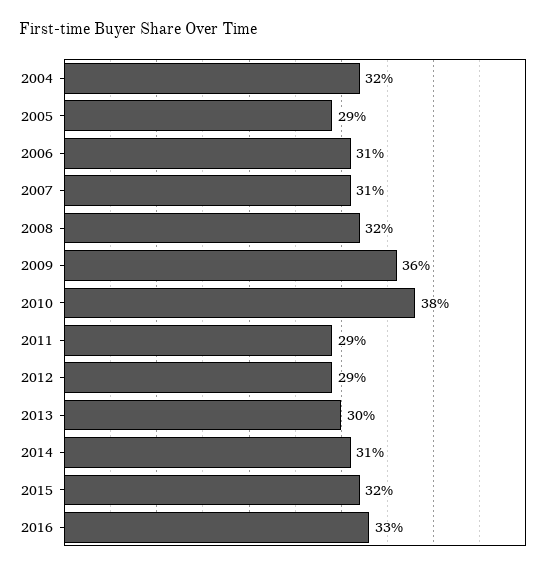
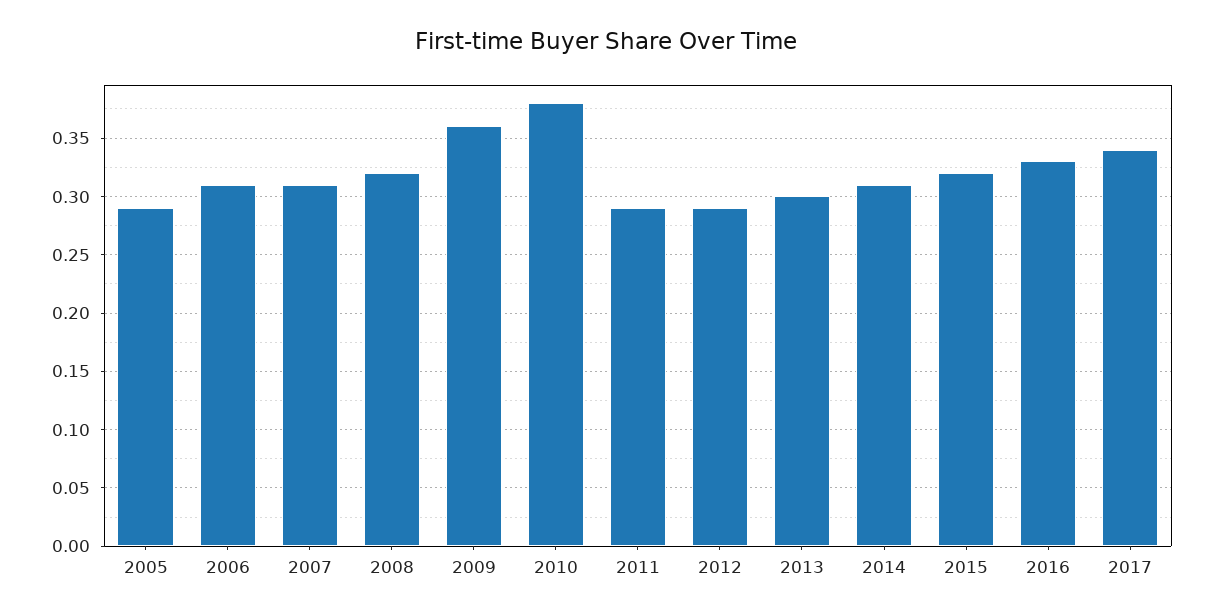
2004: 0.32 -> none
2017: none -> 0.34

